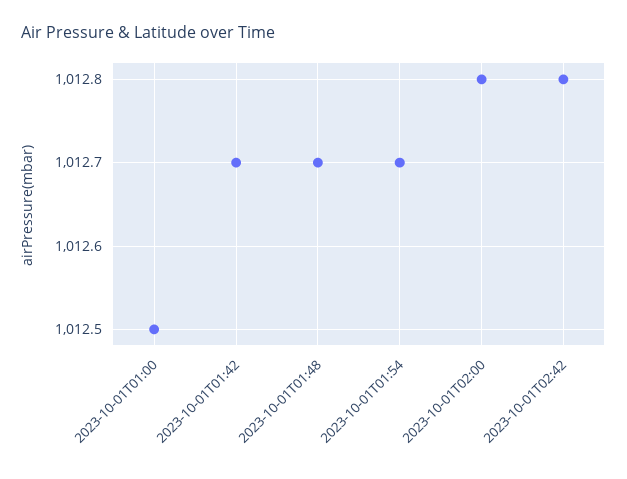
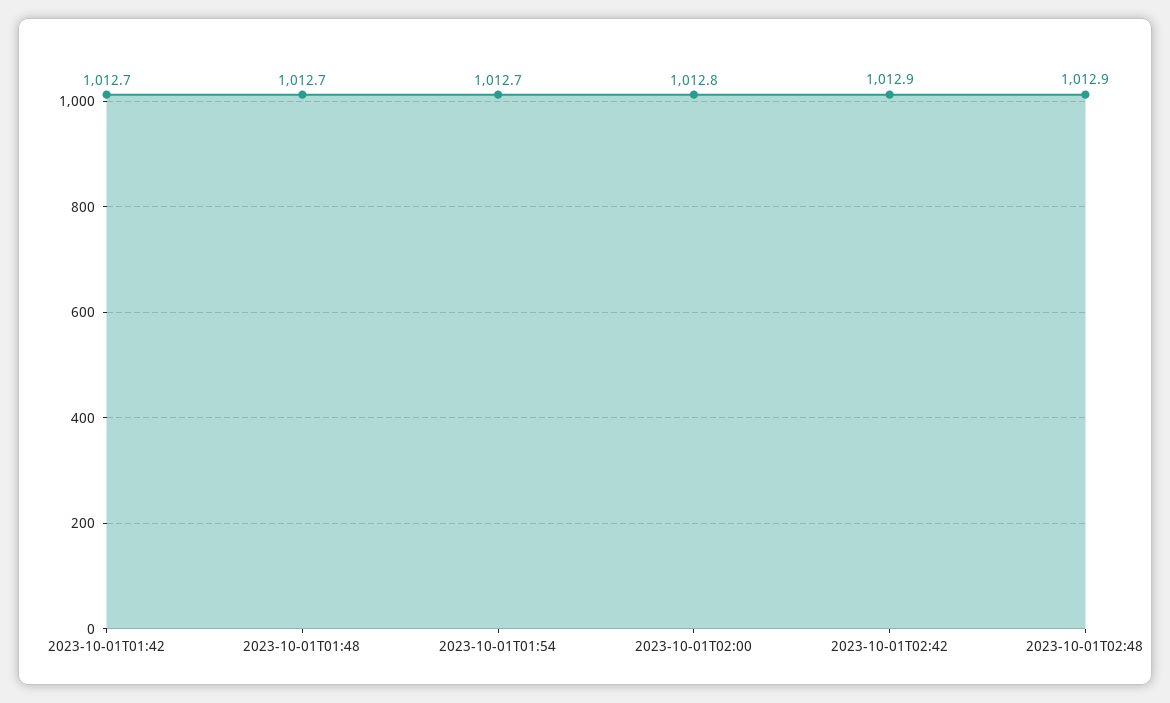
2023-10-01T01:00: 1012.5 -> none
2023-10-01T02:42: 1012.8 -> 1012.9
2023-10-01T02:48: none -> 1012.9

